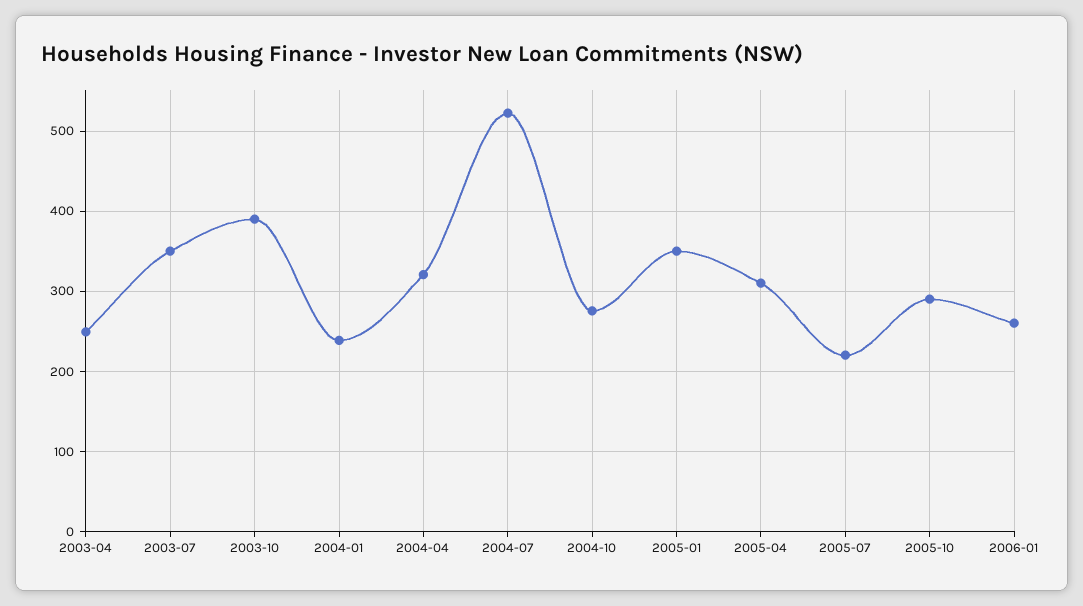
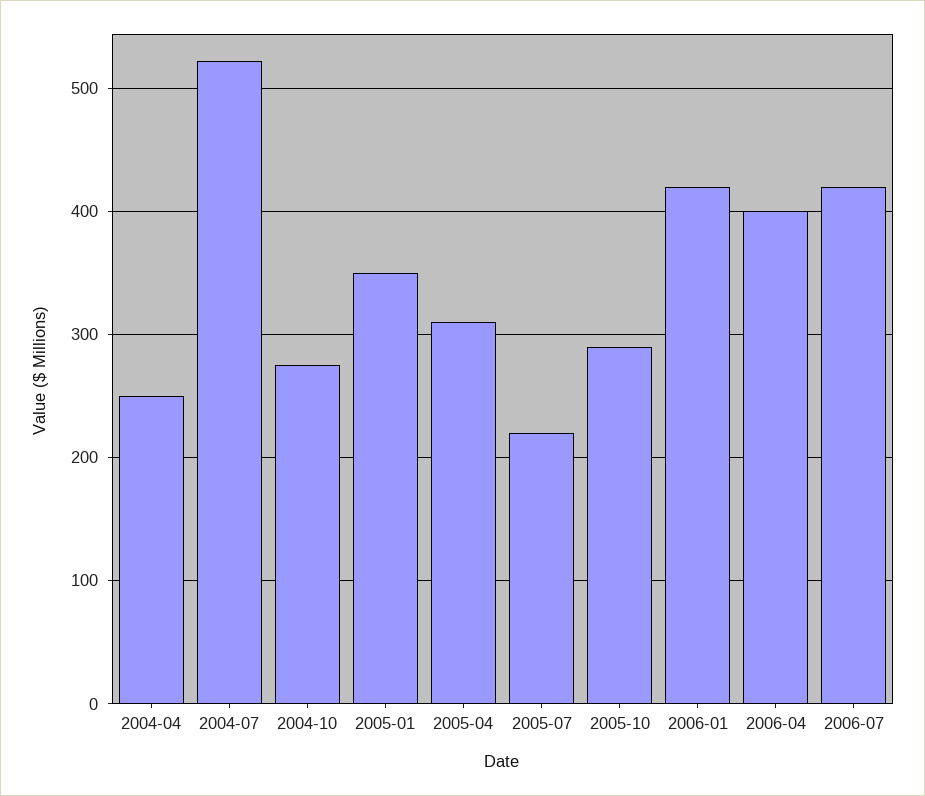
2003-04: 250 -> none
2003-07: 350 -> none
2003-10: 390 -> none
2004-01: 240 -> none
2004-04: 320 -> 250
2006-01: 260 -> 420
2006-04: none -> 400
2006-07: none -> 420

